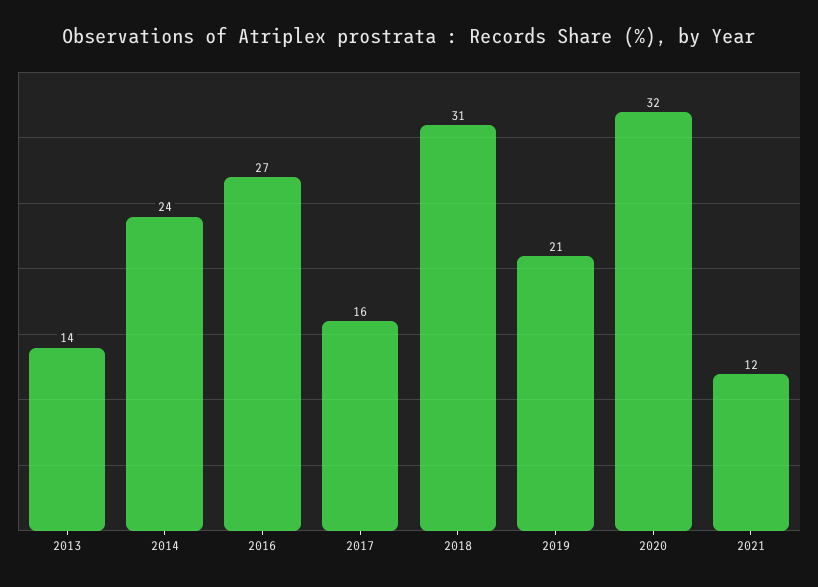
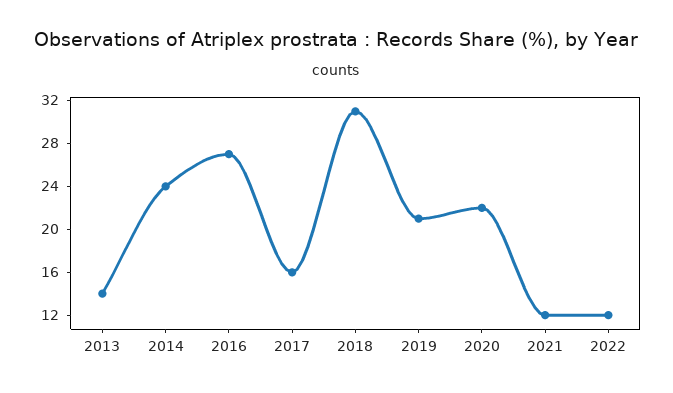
2020: 32 -> 22
2022: none -> 12

